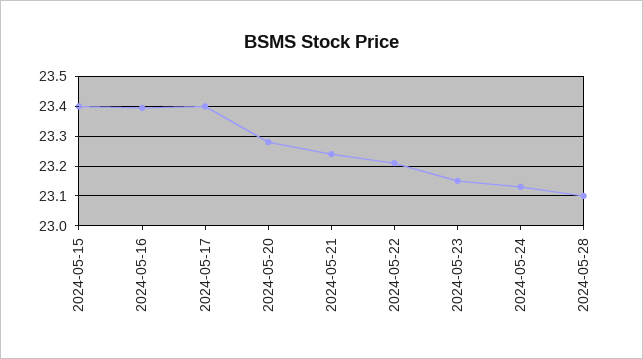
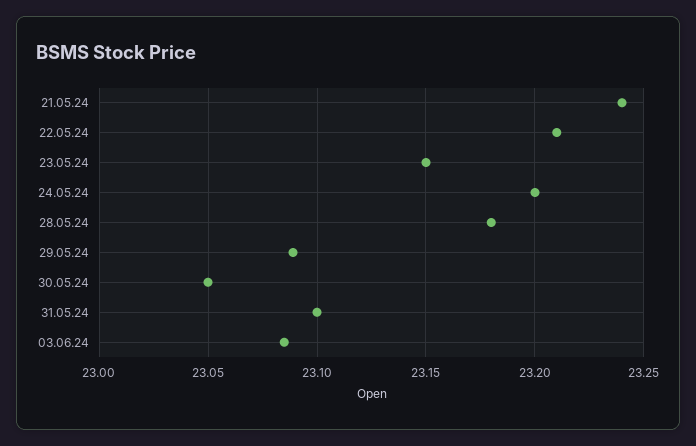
2024-05-15: 23.4 -> none
2024-05-16: 23.4 -> none
2024-05-17: 23.4 -> none
2024-05-20: 23.275 -> none
2024-05-24: 23.125 -> 23.2
2024-05-28: 23.1 -> 23.18
29.05.24: none -> 23.09
30.05.24: none -> 23.05
31.05.24: none -> 23.1
03.06.24: none -> 23.085

